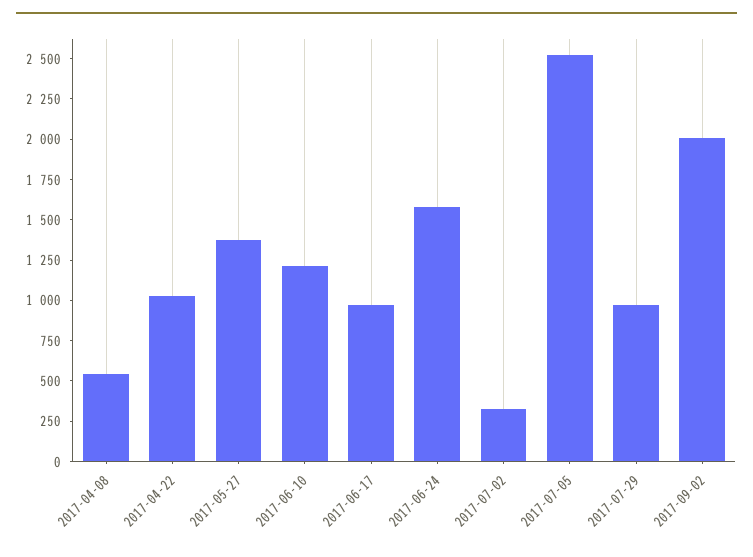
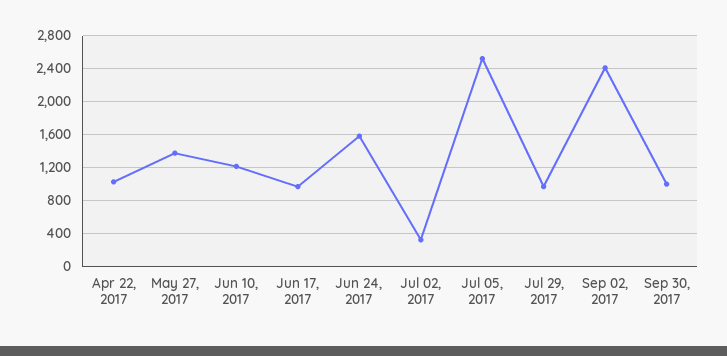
2017-04-08: 550 -> none
2017-09-02: 2000 -> 2400
Sep 30, 2017: none -> 1000

